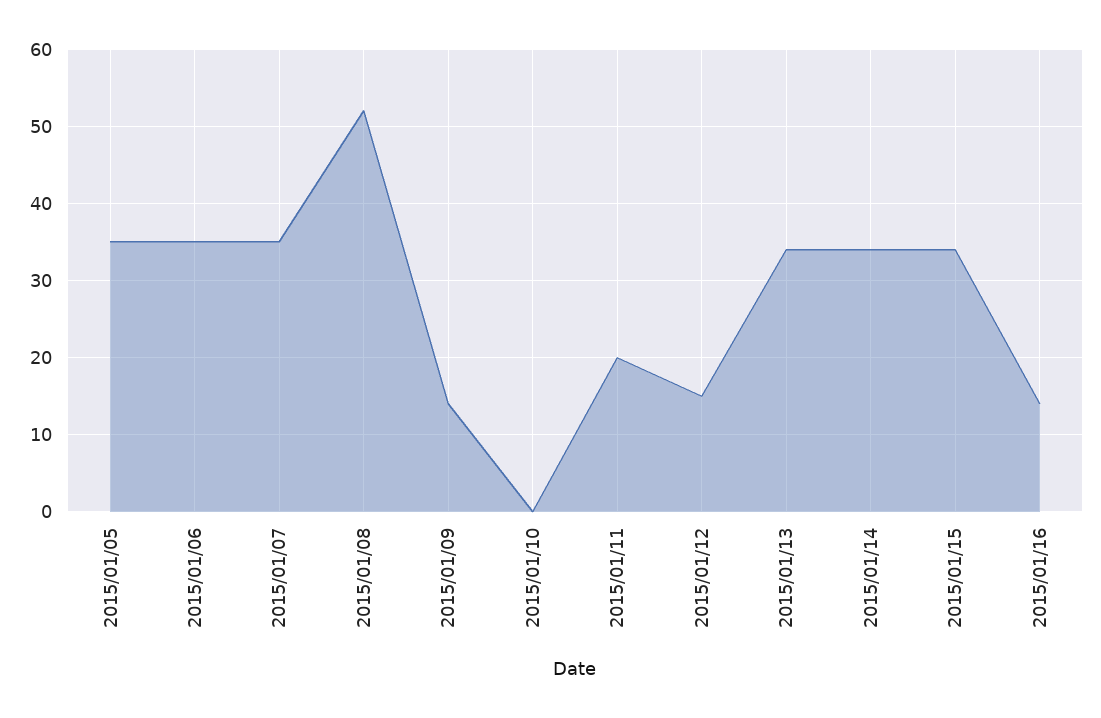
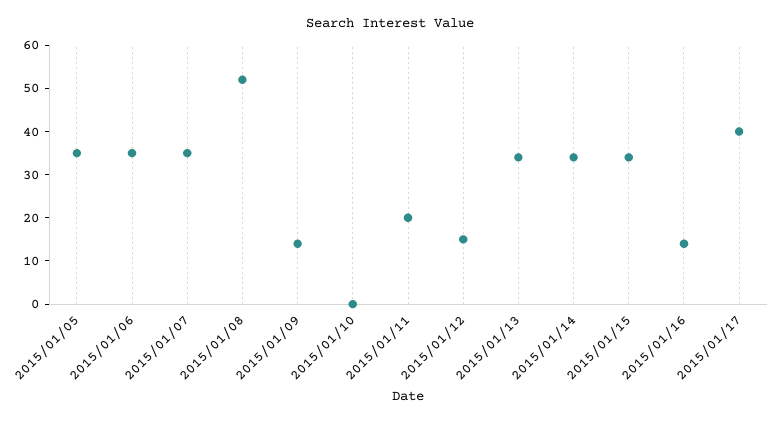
2015/01/17: none -> 40

